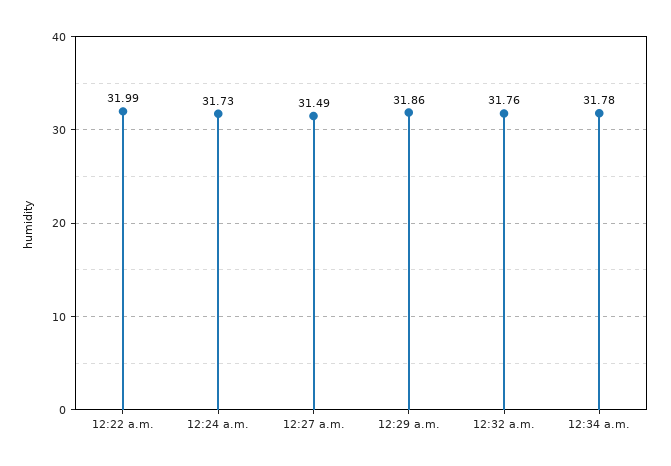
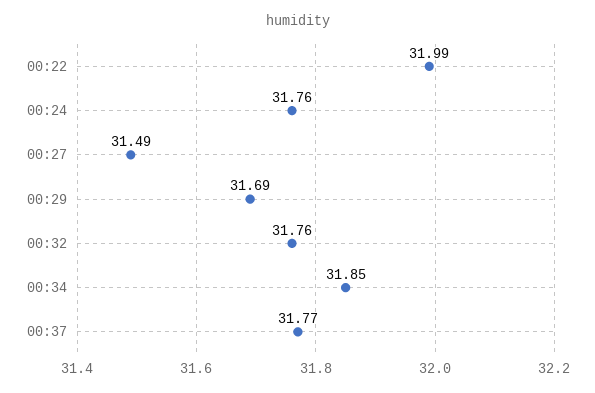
12:24 a.m.: 31.73 -> 31.76
12:29 a.m.: 31.86 -> 31.69
12:34 a.m.: 31.78 -> 31.85
00:37: none -> 31.77

